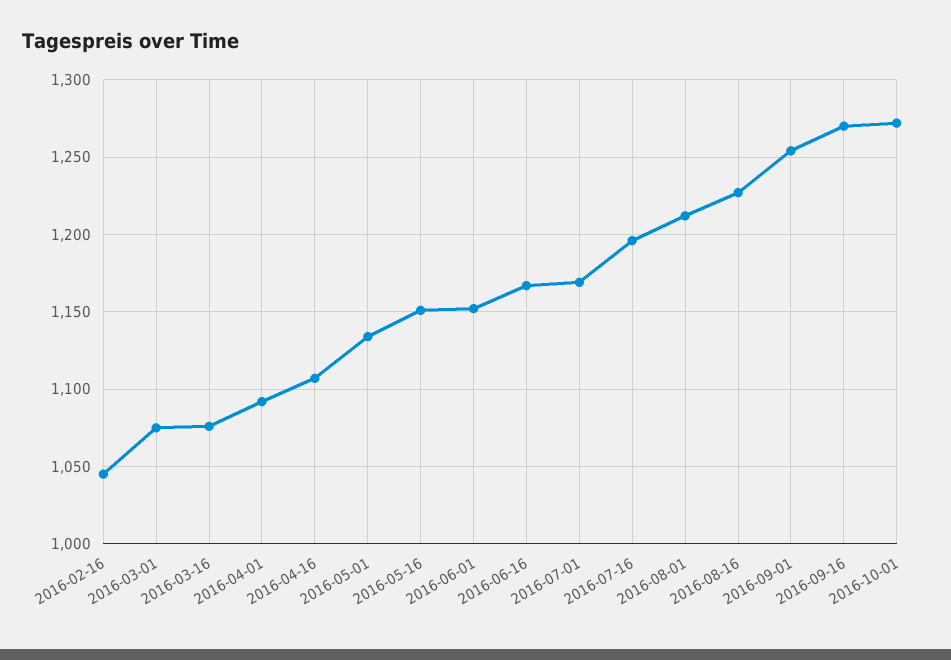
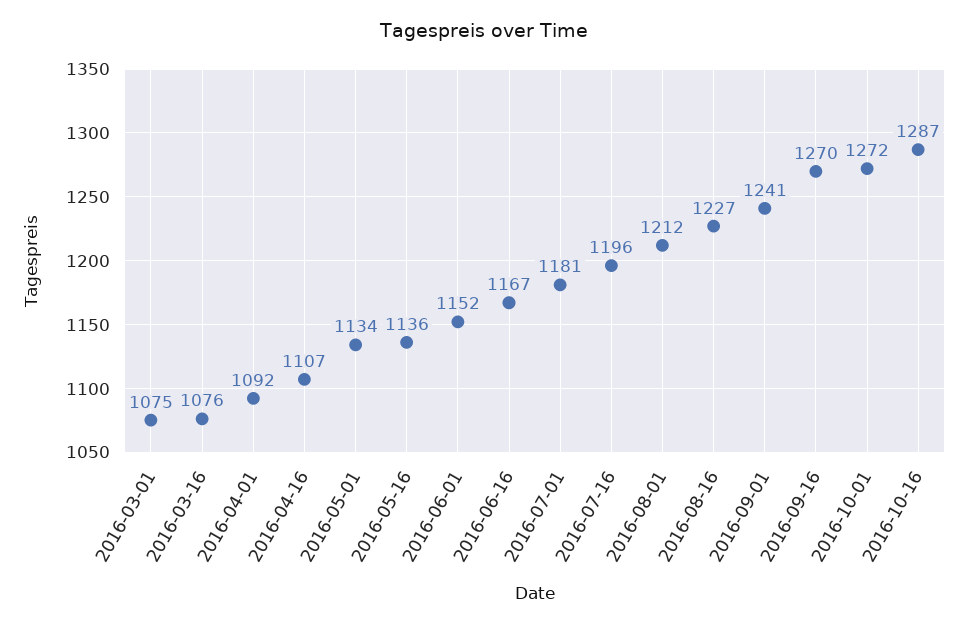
2016-02-16: 1045 -> none
2016-05-16: 1150 -> 1136
2016-07-01: 1170 -> 1181
2016-09-01: 1255 -> 1241
2016-10-16: none -> 1287

